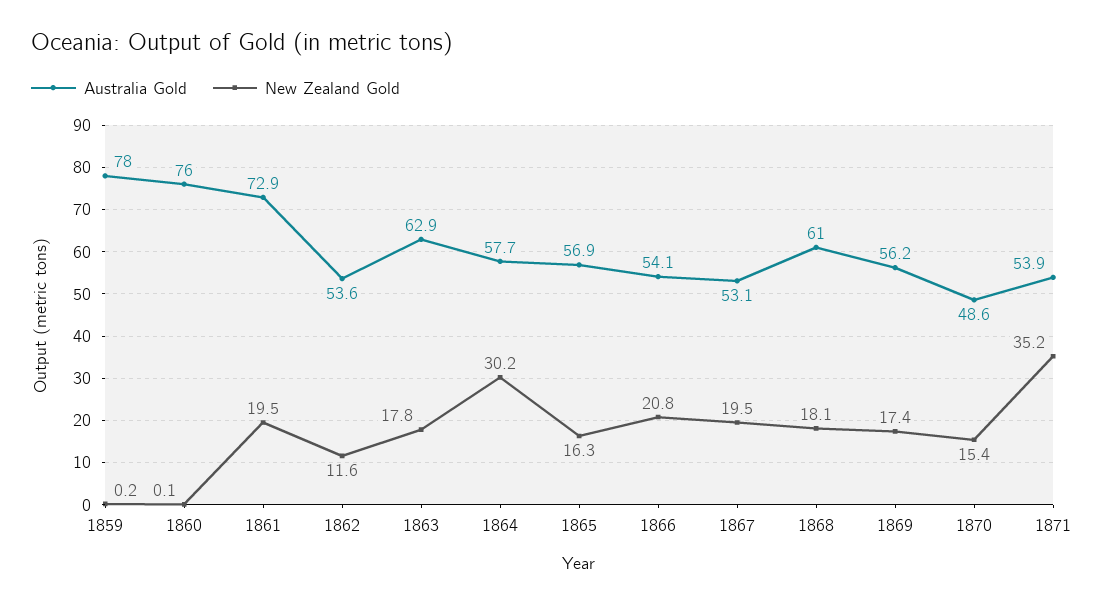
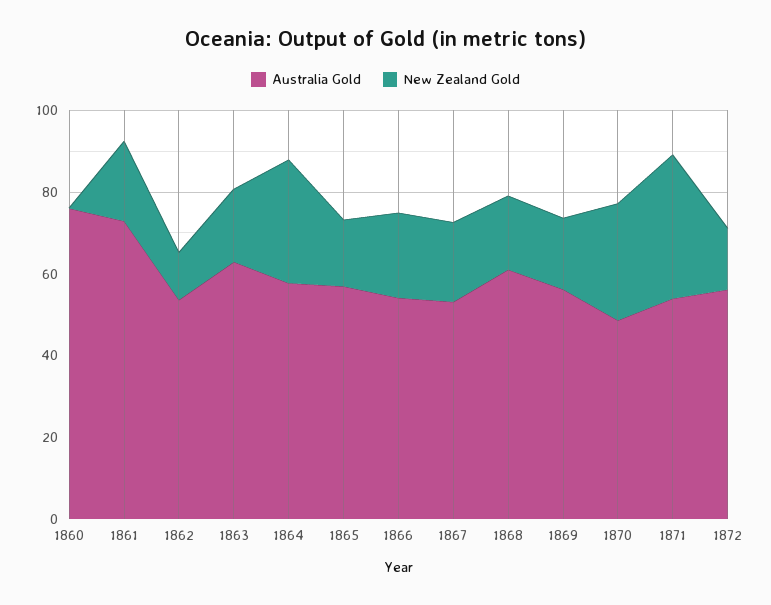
Australia Gold, 1859: 78 -> none
New Zealand Gold, 1859: 0.2 -> none
New Zealand Gold, 1870: 15.4 -> 30
Australia Gold, 1872: none -> 55
New Zealand Gold, 1872: none -> 15

